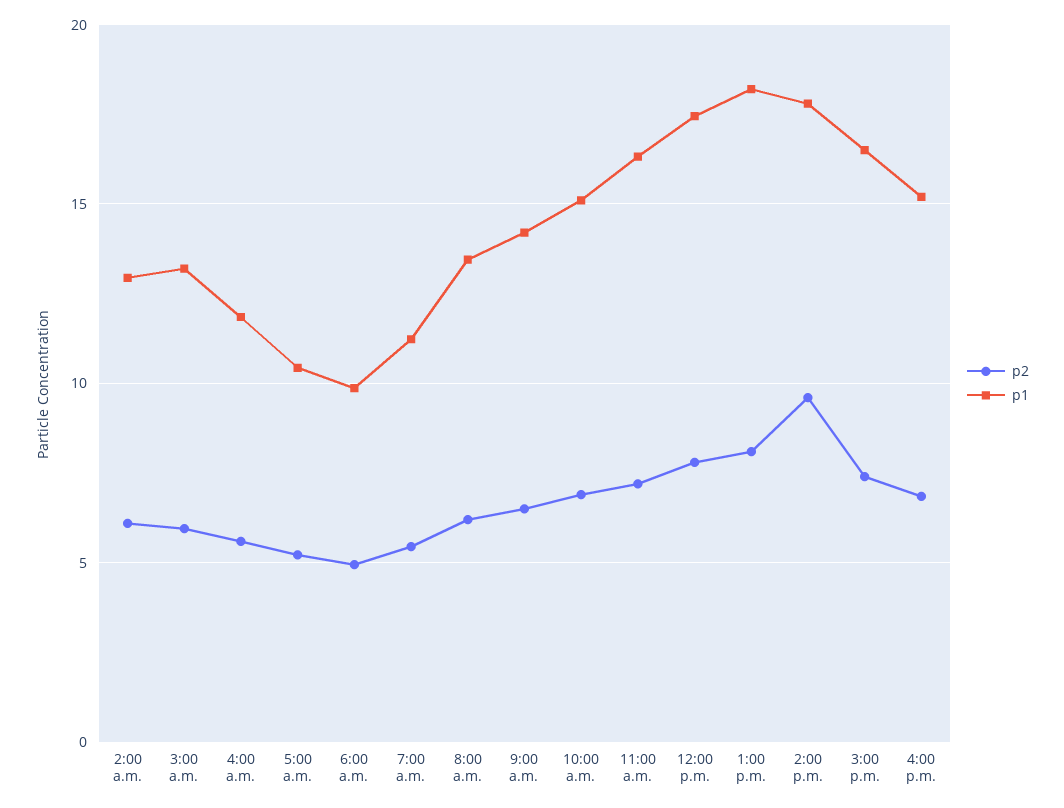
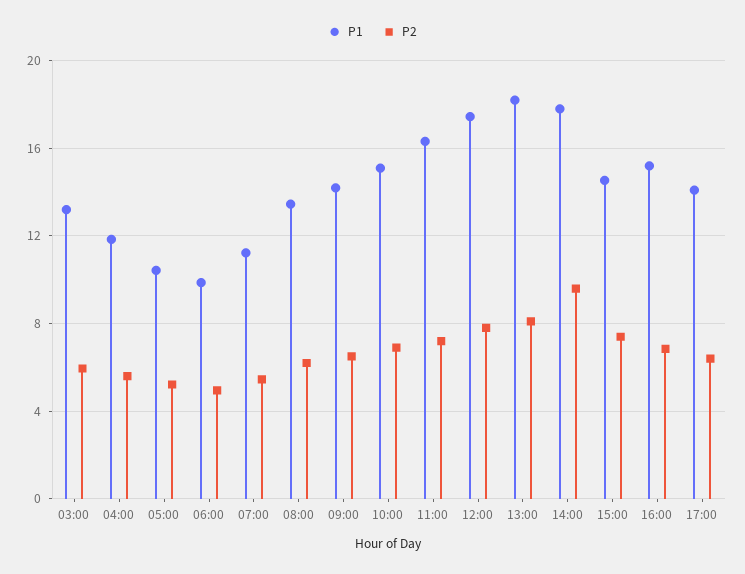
p2, 2:00 a.m.: 6 -> none
p1, 2:00 a.m.: 13 -> none
p1, 3:00 p.m.: 16.5 -> 14.5
p1, 17:00: none -> 14
p2, 17:00: none -> 6.5

